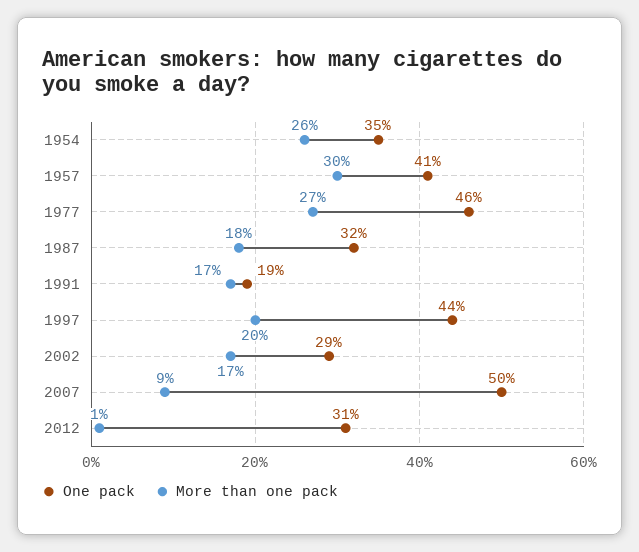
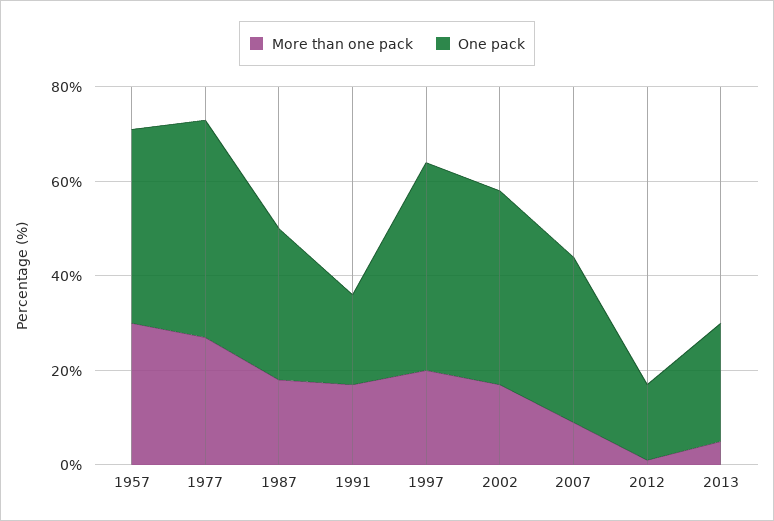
One pack, 1954: 35 -> none
More than one pack, 1954: 26 -> none
One pack, 2002: 29 -> 40
One pack, 2007: 50 -> 35
One pack, 2012: 31 -> 15
More than one pack, 2013: none -> 5
One pack, 2013: none -> 25

